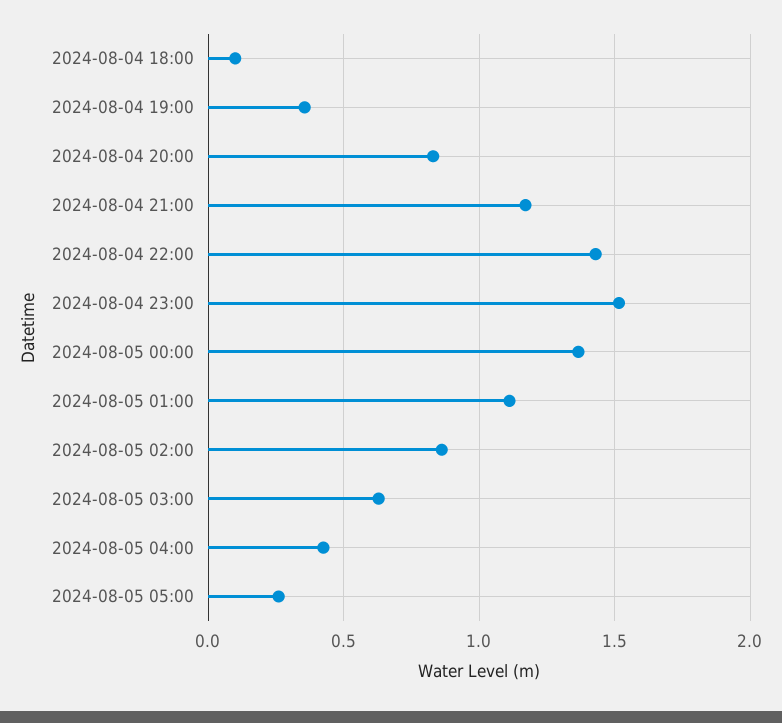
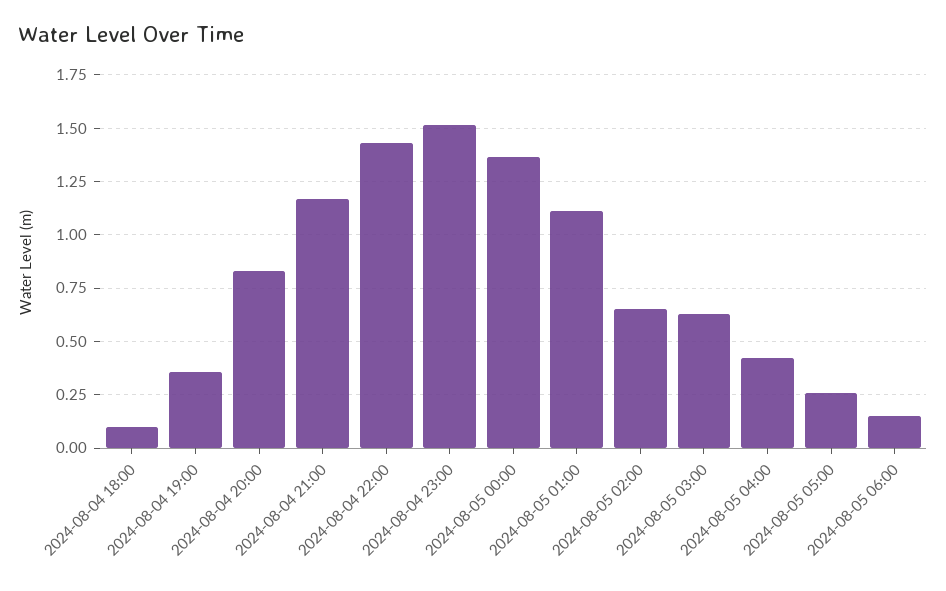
2024-08-05 02:00: 0.85 -> 0.65
2024-08-05 06:00: none -> 0.15

